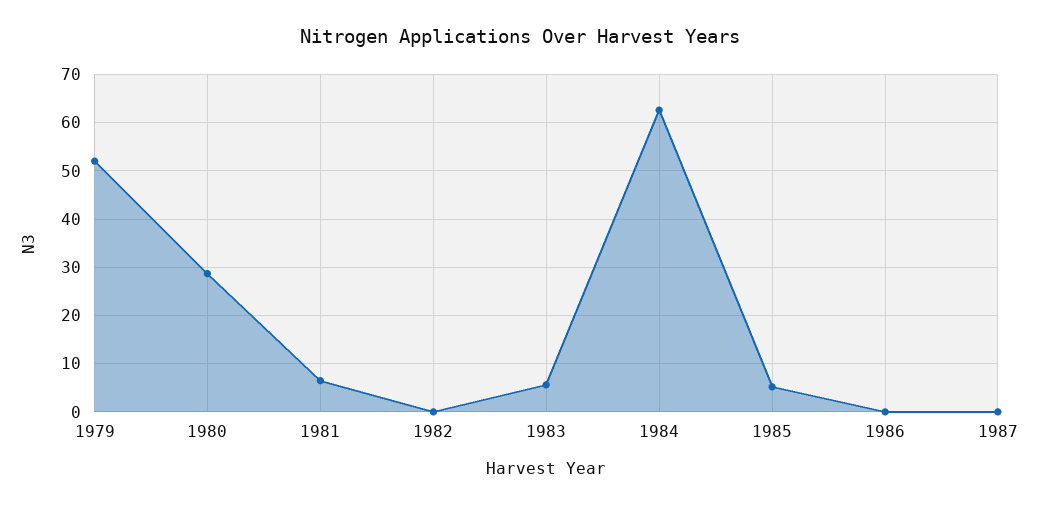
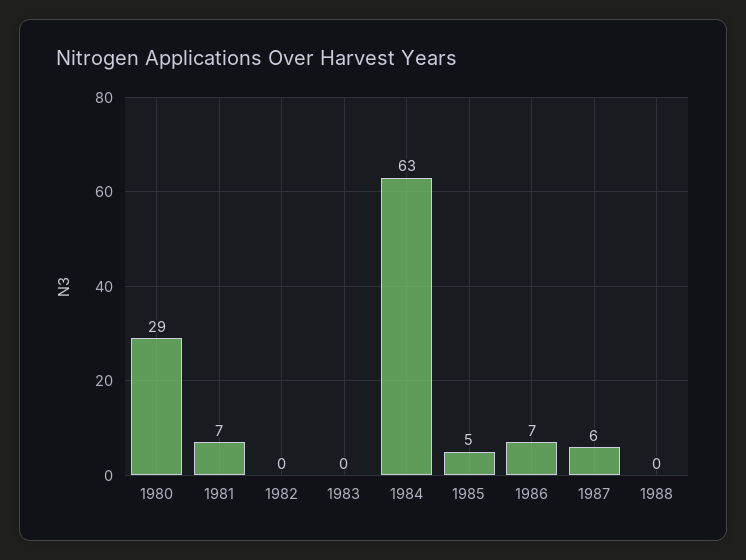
1979: 52 -> none
1983: 6 -> 0
1986: 0 -> 7
1987: 0 -> 6
1988: none -> 0

